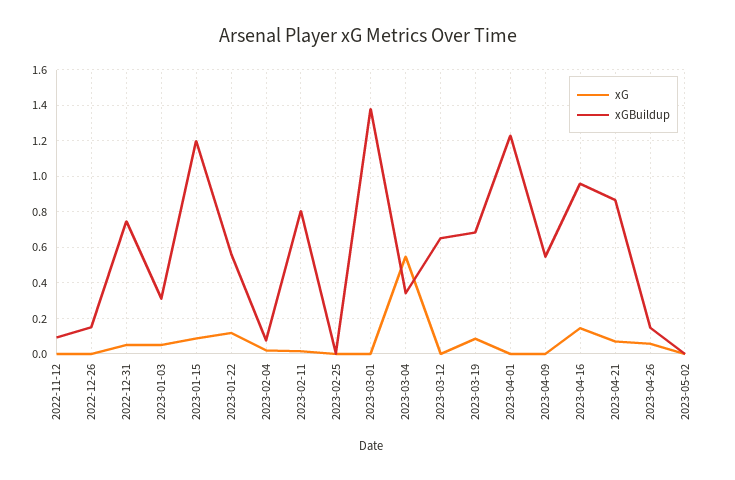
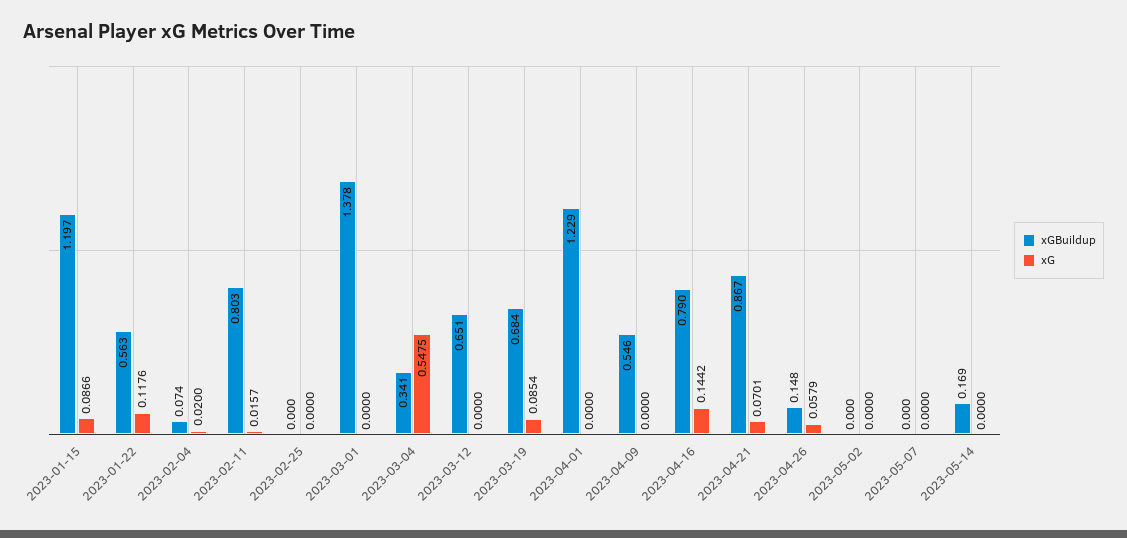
xG, 2022-11-12: 0 -> none
xGBuildup, 2022-11-12: 0.1 -> none
xG, 2022-12-26: 0 -> none
xGBuildup, 2022-12-26: 0.15 -> none
xG, 2022-12-31: 0.05 -> none
xGBuildup, 2022-12-31: 0.75 -> none
xG, 2023-01-03: 0.05 -> none
xGBuildup, 2023-01-03: 0.3 -> none
xGBuildup, 2023-04-16: 0.95 -> 0.79
xGBuildup, 2023-05-07: none -> 0
xG, 2023-05-07: none -> 0
xGBuildup, 2023-05-14: none -> 0.169
xG, 2023-05-14: none -> 0

